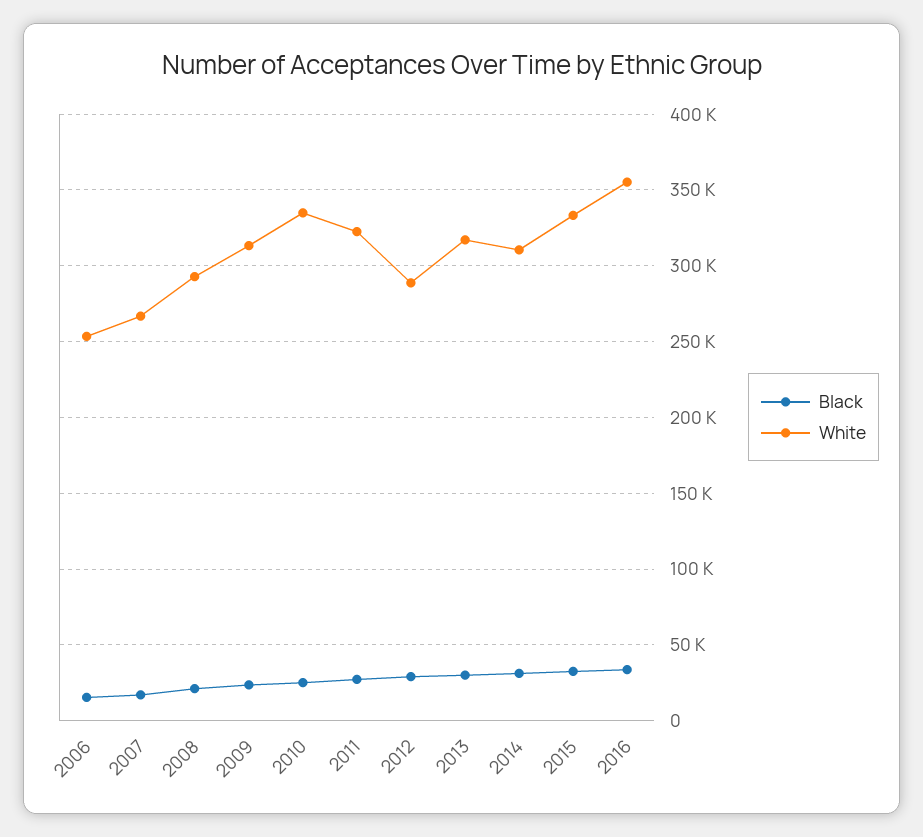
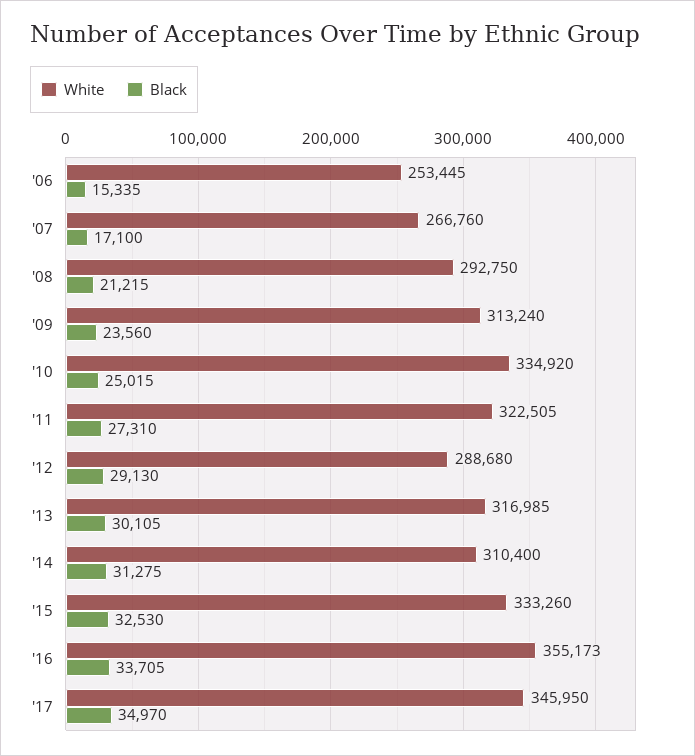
White, '17: none -> 345950
Black, '17: none -> 34970

